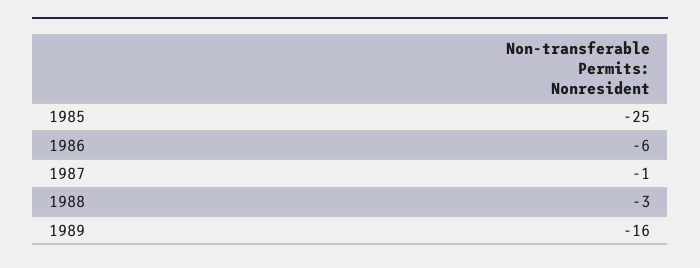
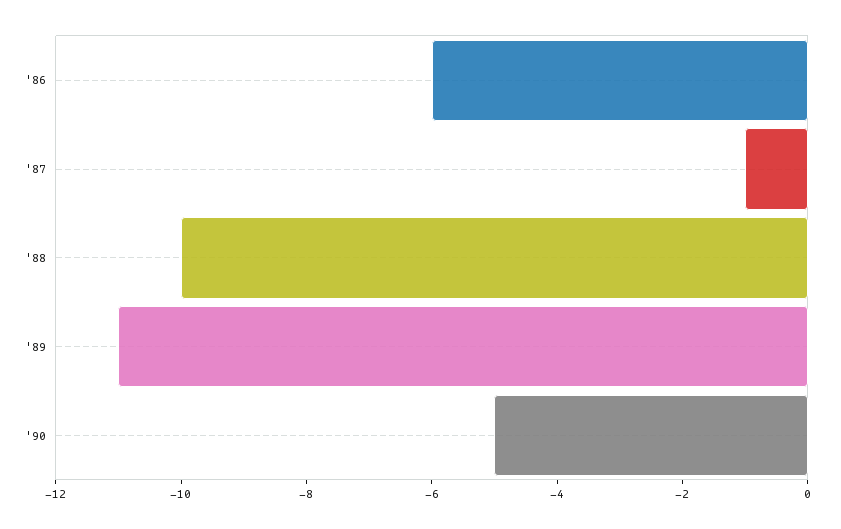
1985: -25 -> none
1988: -3 -> -10
1989: -16 -> -11
'90: none -> -5

